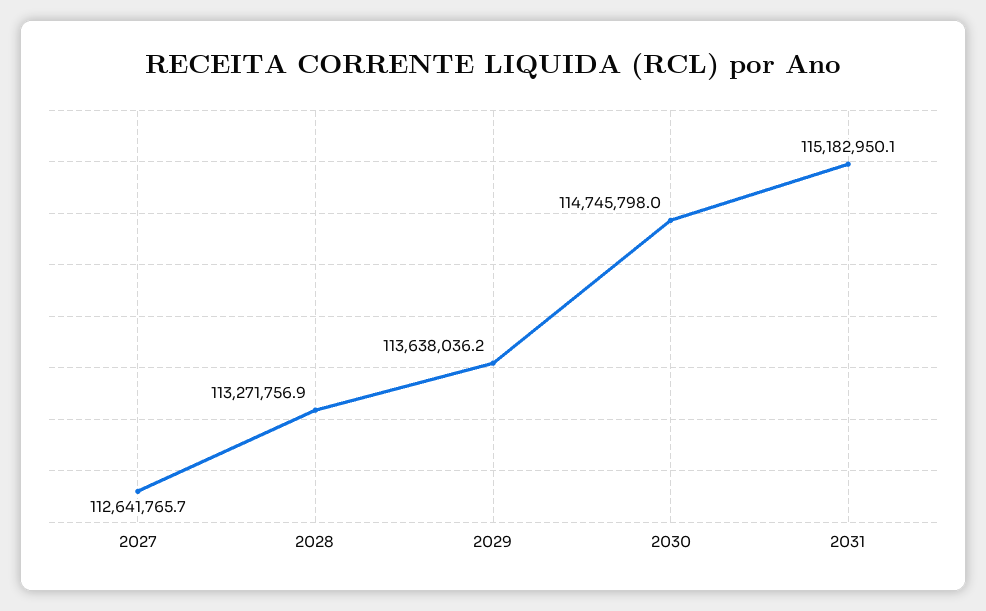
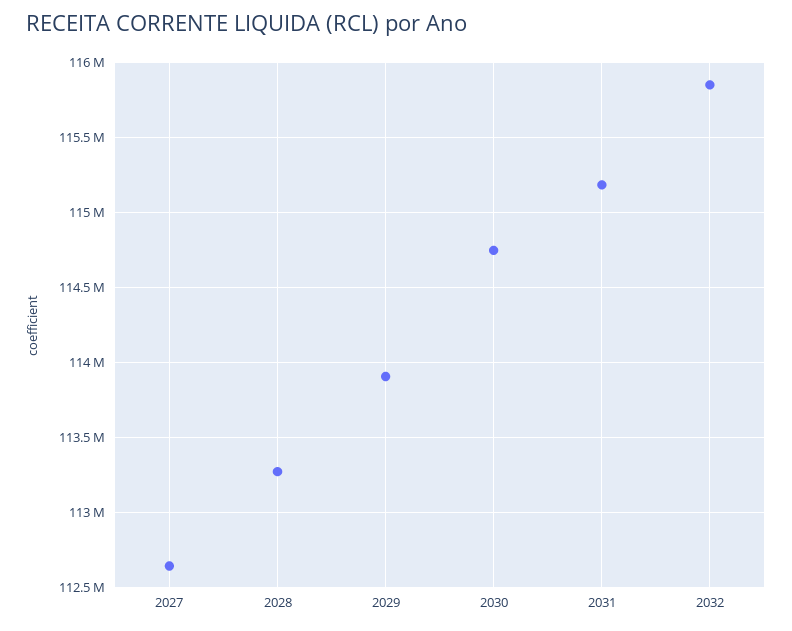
2029: 113638036.2 -> 113900000
2032: none -> 115850000

